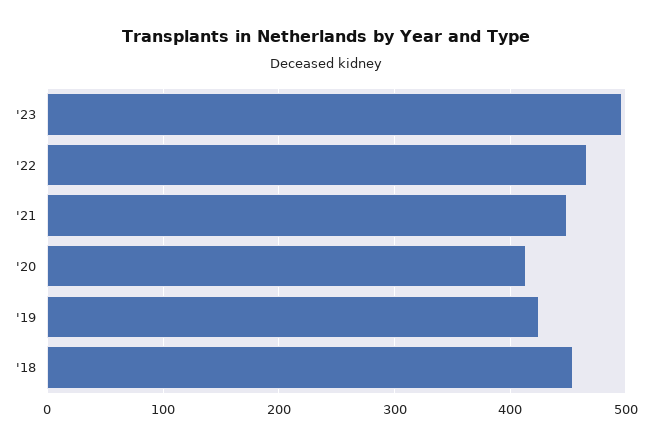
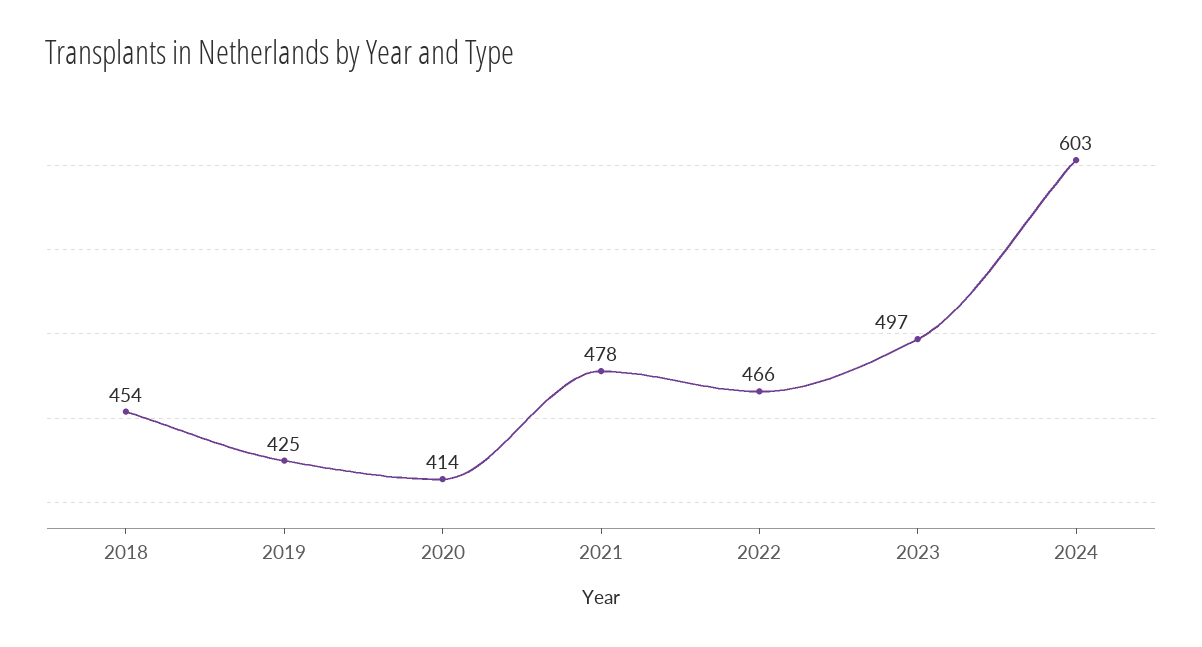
'21: 450 -> 478
2024: none -> 603

